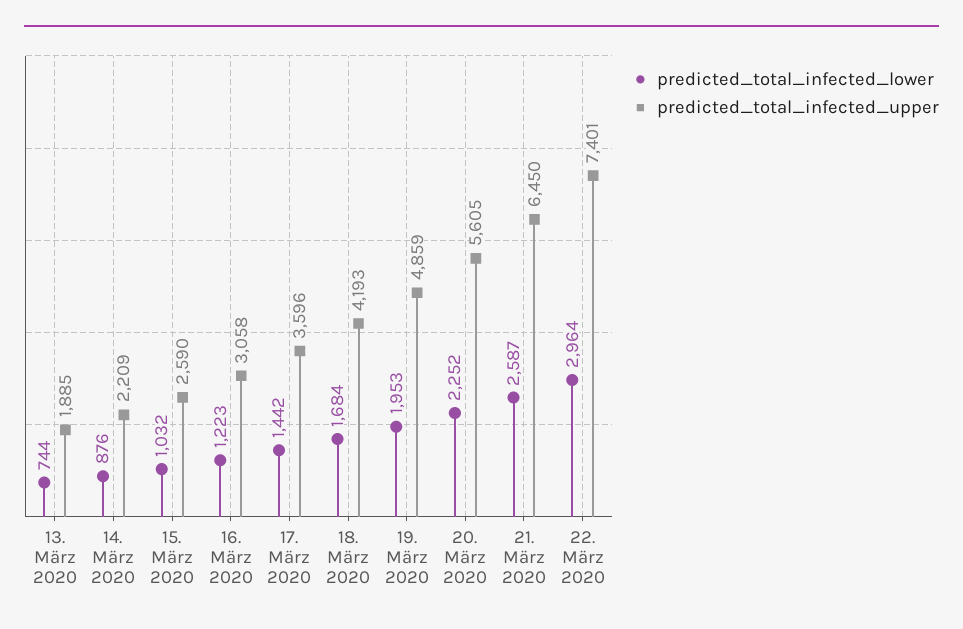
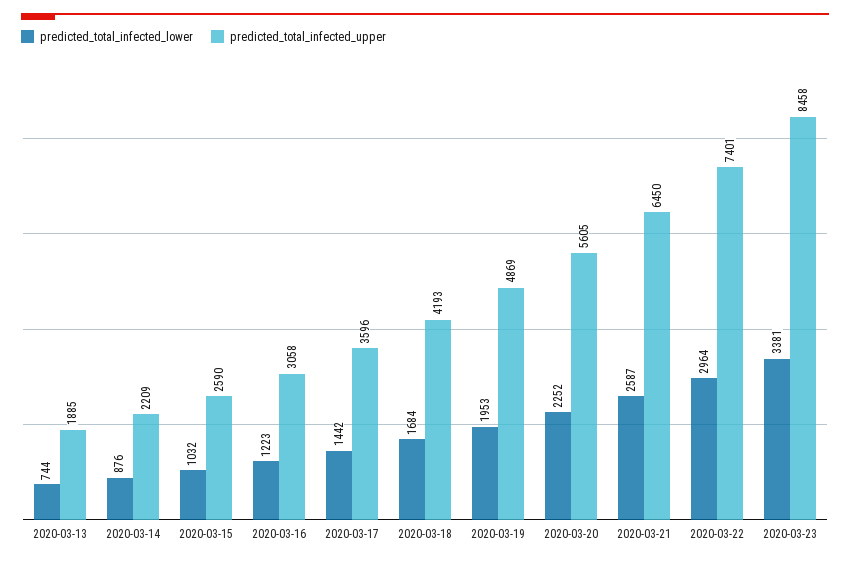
predicted_total_infected_upper, 19. März 2020: 4859 -> 4869
predicted_total_infected_lower, 2020-03-23: none -> 3381
predicted_total_infected_upper, 2020-03-23: none -> 8458

